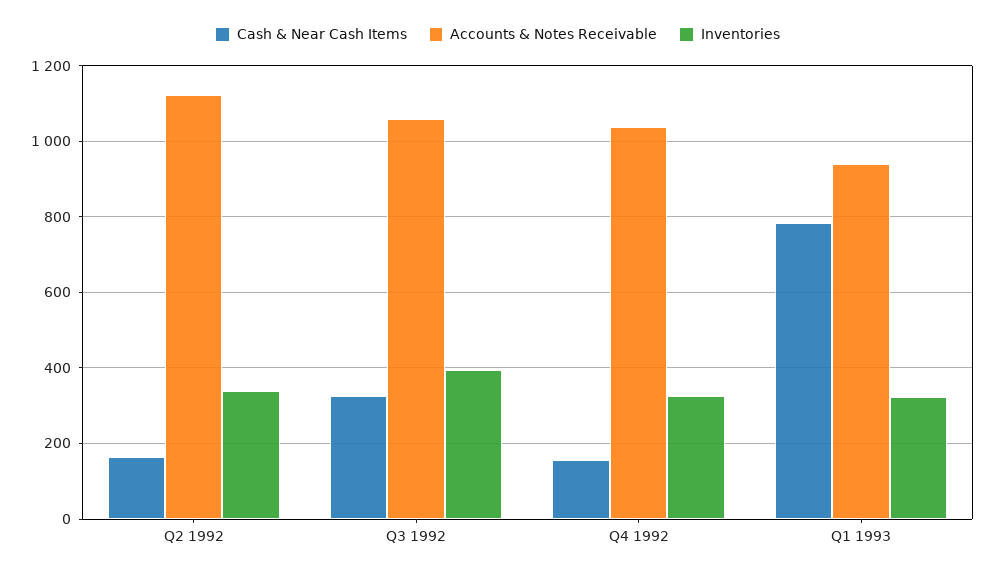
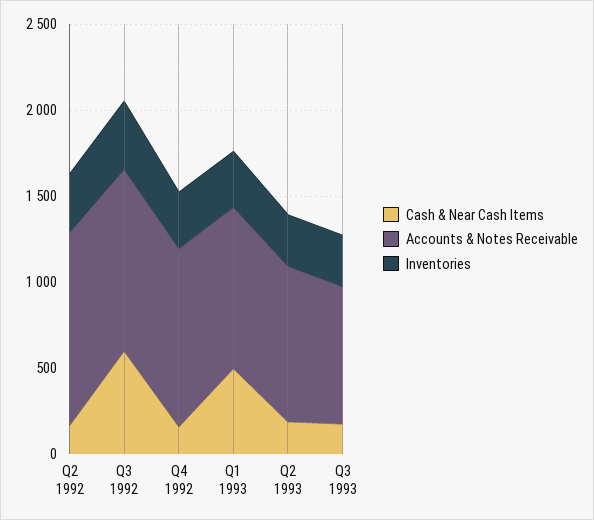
Cash & Near Cash Items, Q3 1992: 320 -> 600
Cash & Near Cash Items, Q1 1993: 780 -> 500
Cash & Near Cash Items, Q2 1993: none -> 200
Accounts & Notes Receivable, Q2 1993: none -> 900
Inventories, Q2 1993: none -> 300
Cash & Near Cash Items, Q3 1993: none -> 200
Accounts & Notes Receivable, Q3 1993: none -> 800
Inventories, Q3 1993: none -> 300

